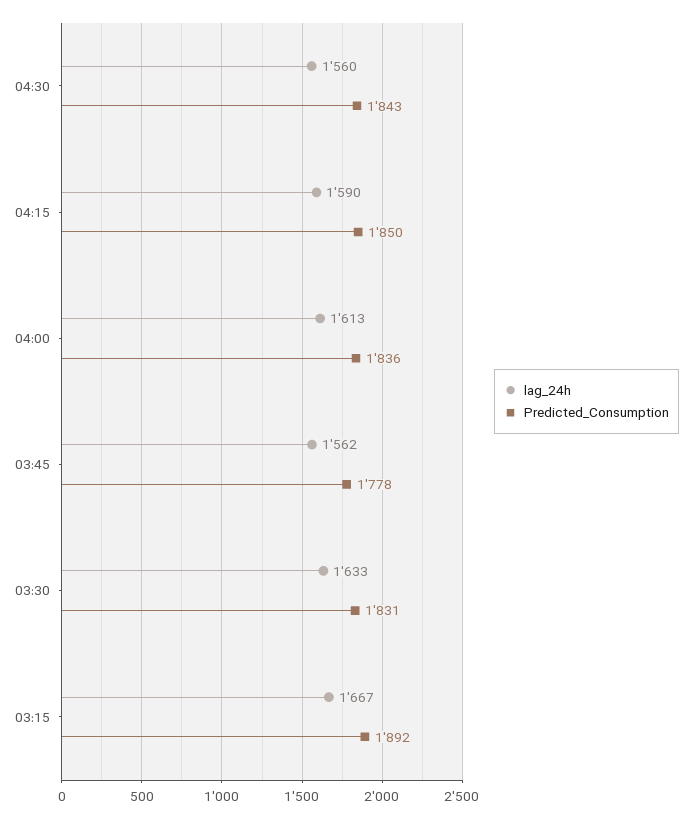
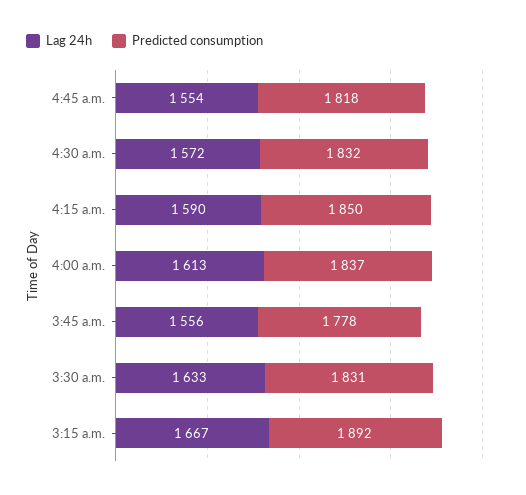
lag_24h, 04:30: 1560 -> 1572
Predicted_Consumption, 04:30: 1843 -> 1832
Predicted_Consumption, 04:00: 1836 -> 1837
lag_24h, 03:45: 1562 -> 1556
lag_24h, 4:45 a.m.: none -> 1554
Predicted_Consumption, 4:45 a.m.: none -> 1818

